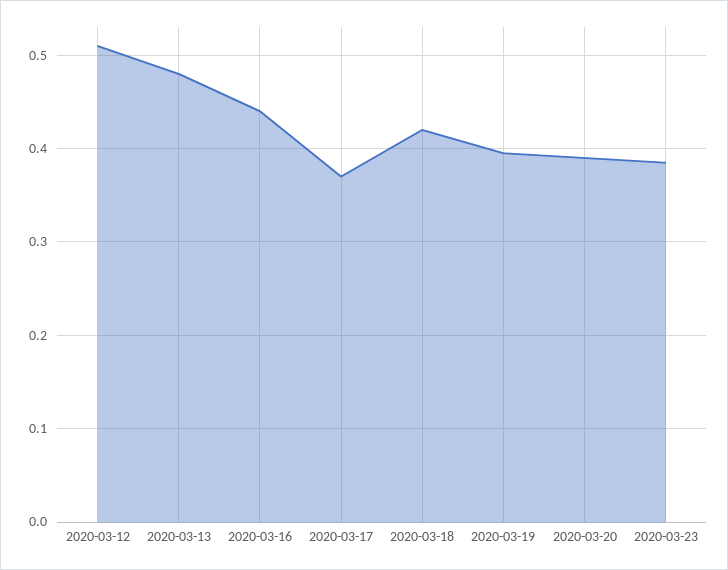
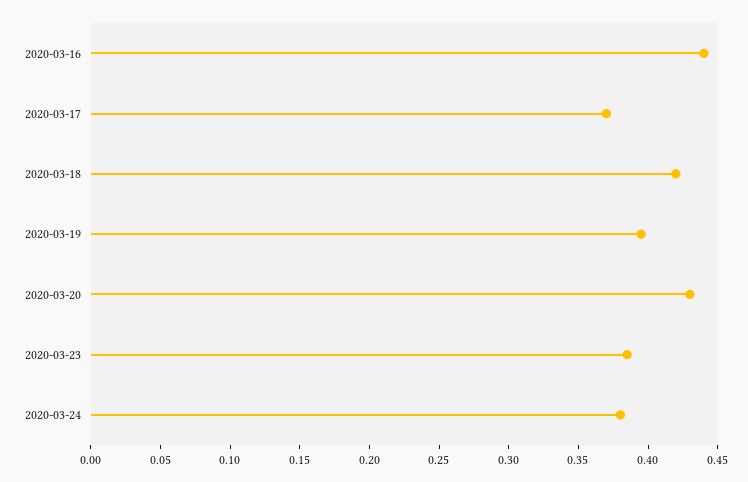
2020-03-12: 0.51 -> none
2020-03-13: 0.48 -> none
2020-03-20: 0.39 -> 0.43
2020-03-24: none -> 0.38

